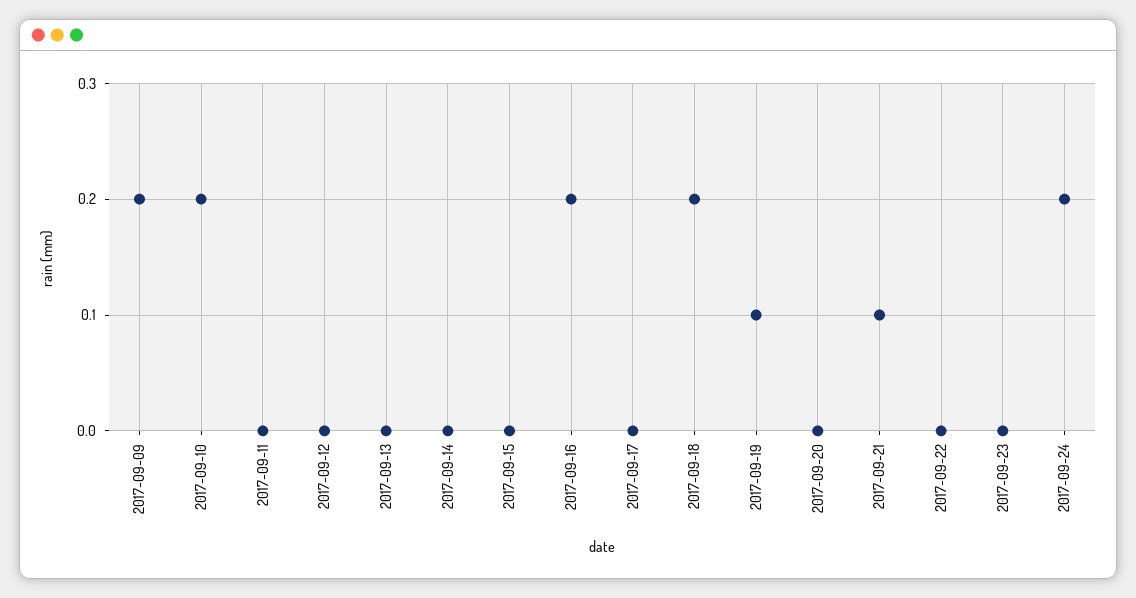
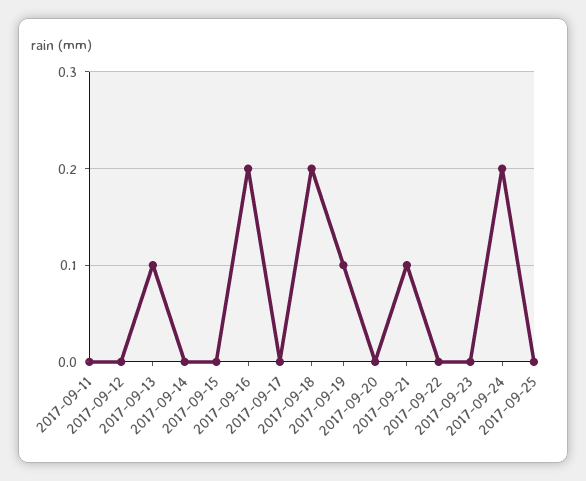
2017-09-09: 0.2 -> none
2017-09-10: 0.2 -> none
2017-09-13: 0 -> 0.1
2017-09-25: none -> 0

